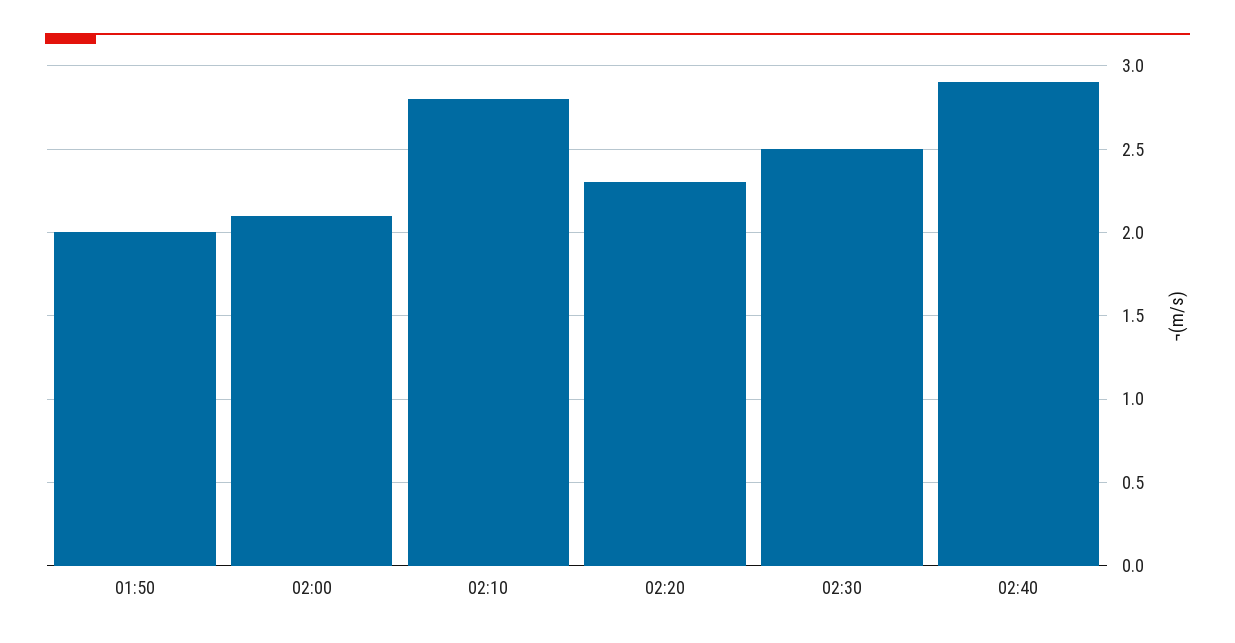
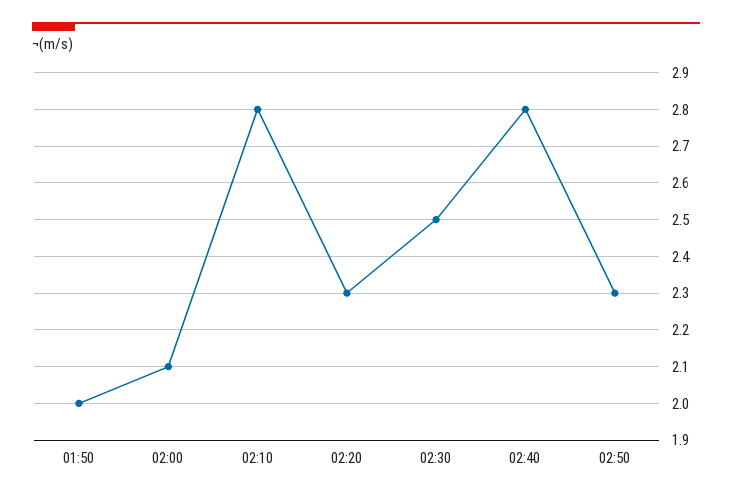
02:40: 2.9 -> 2.8
02:50: none -> 2.3

